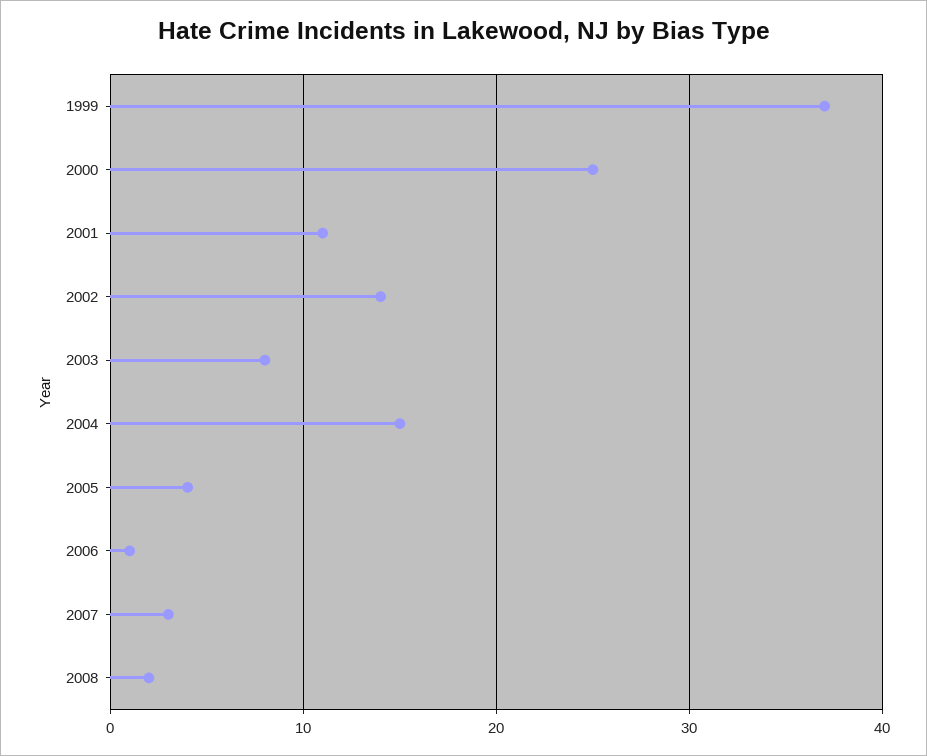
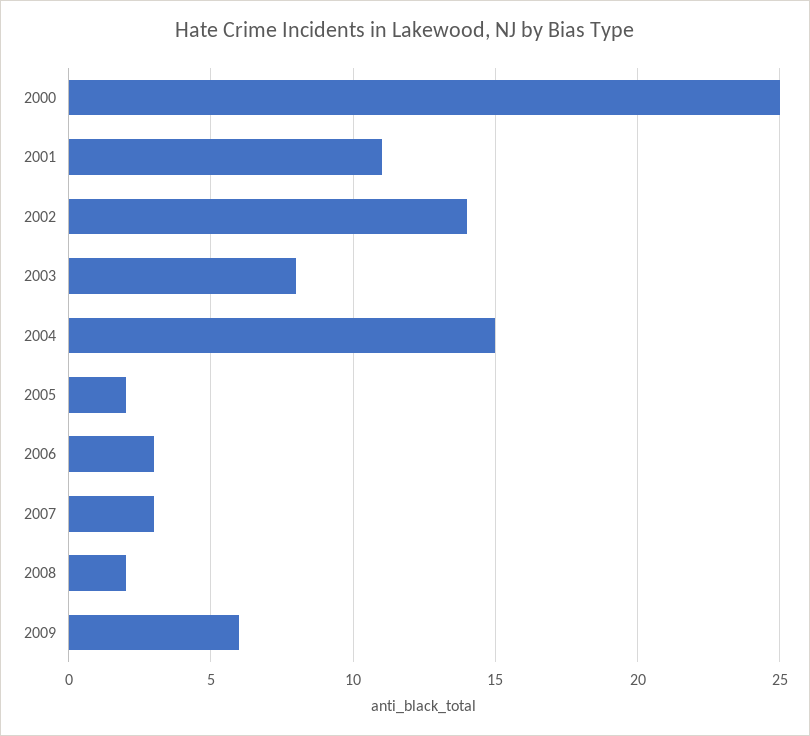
1999: 37 -> none
2005: 4 -> 2
2006: 1 -> 3
2009: none -> 6

